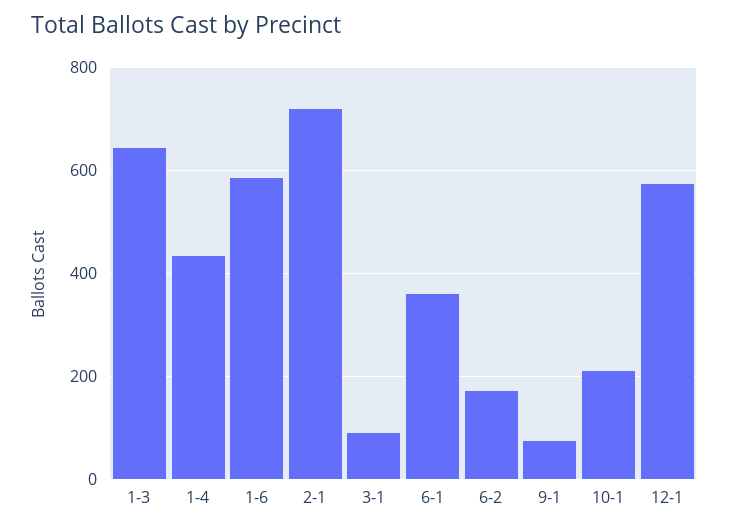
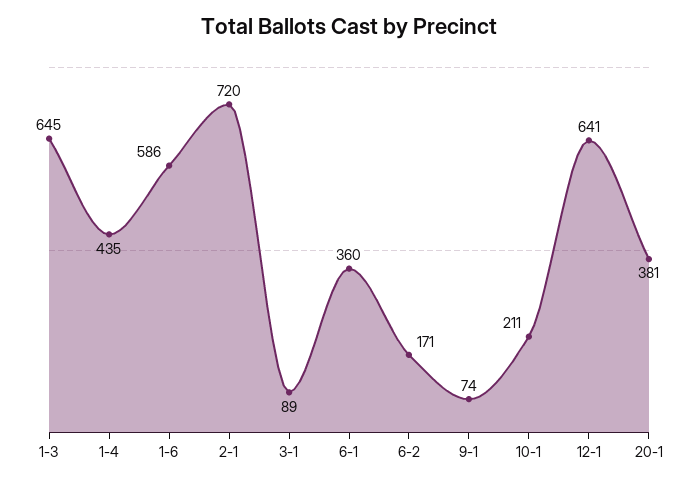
12-1: 580 -> 641
20-1: none -> 381

